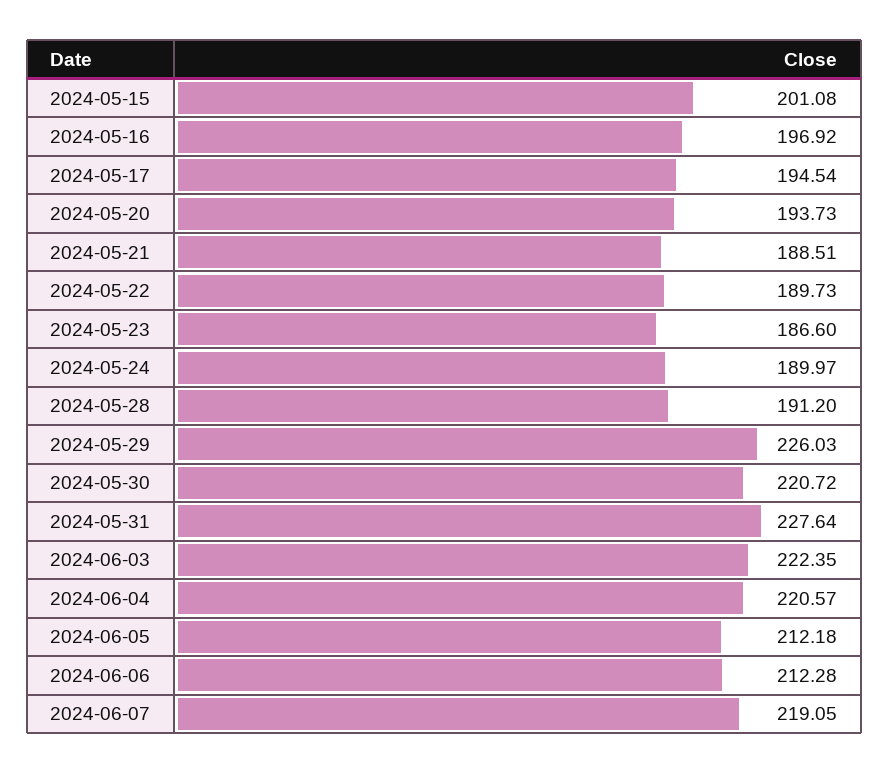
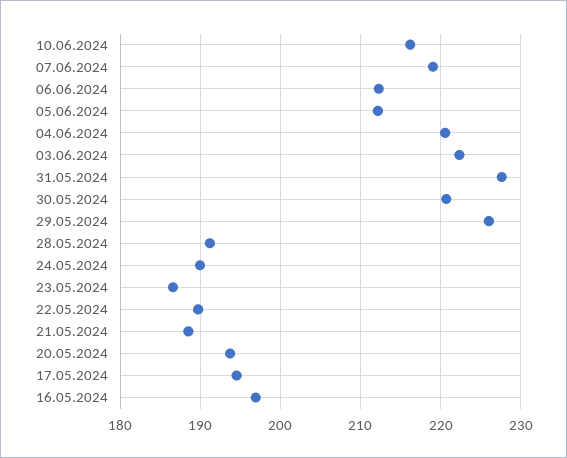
2024-05-15: 201.08 -> none
10.06.2024: none -> 216

